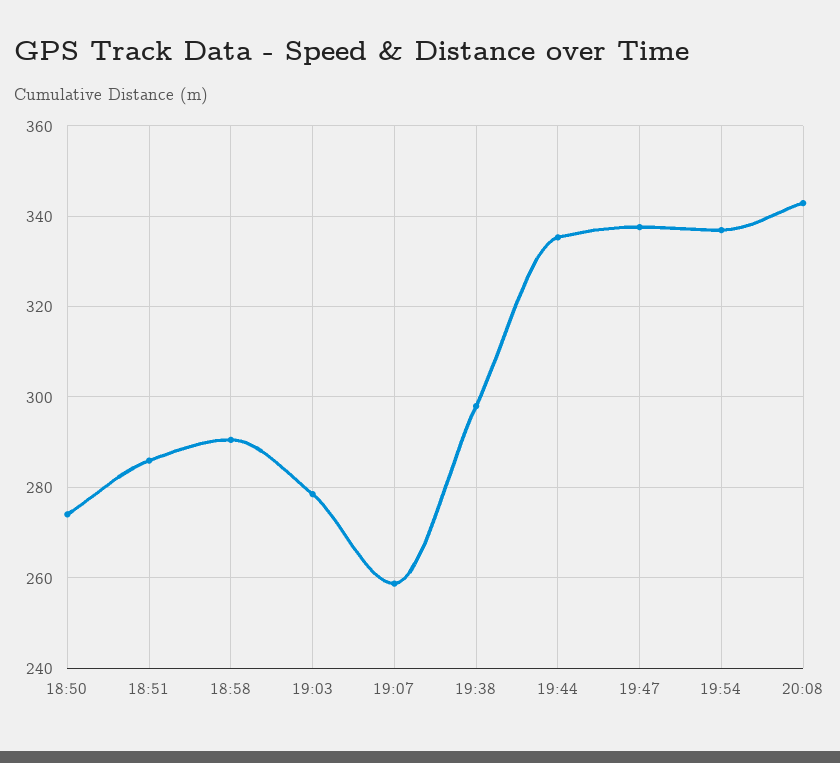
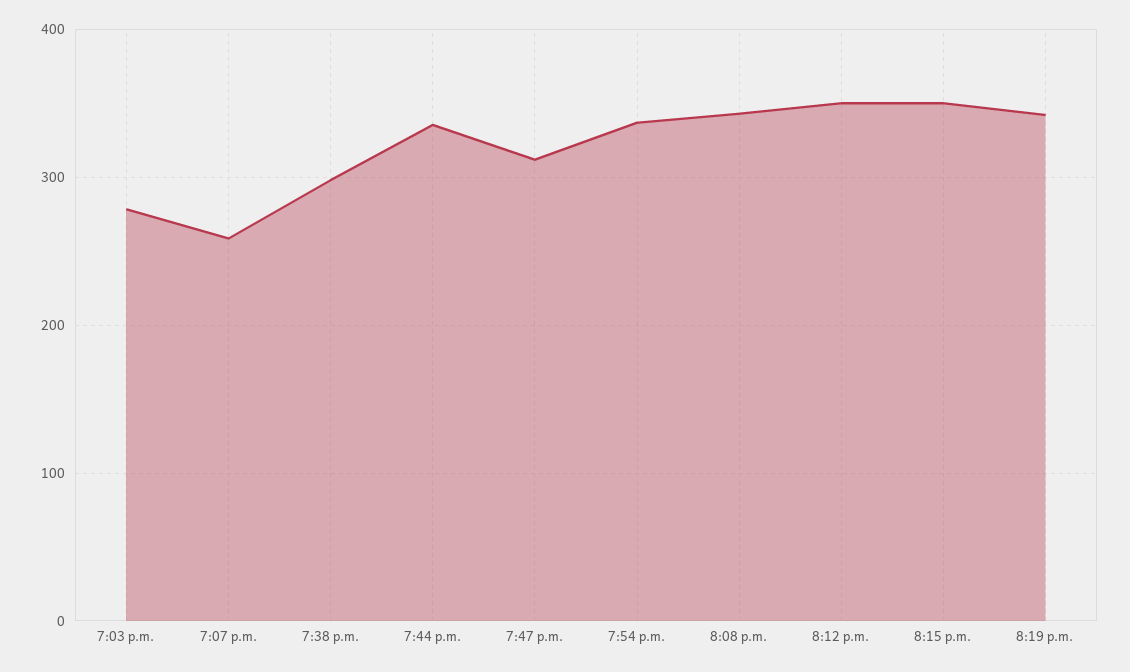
18:50: 274 -> none
18:51: 286 -> none
18:58: 290 -> none
19:47: 338 -> 310
8:12 p.m.: none -> 350
8:15 p.m.: none -> 350
8:19 p.m.: none -> 340

